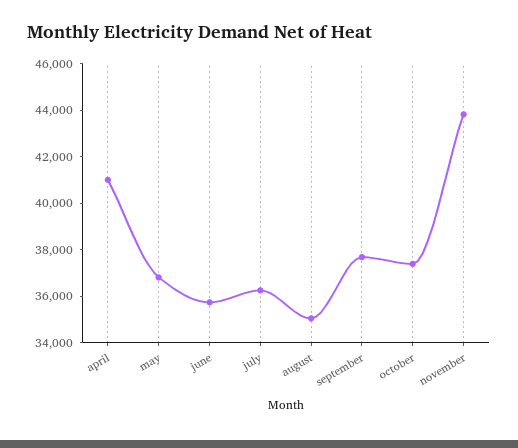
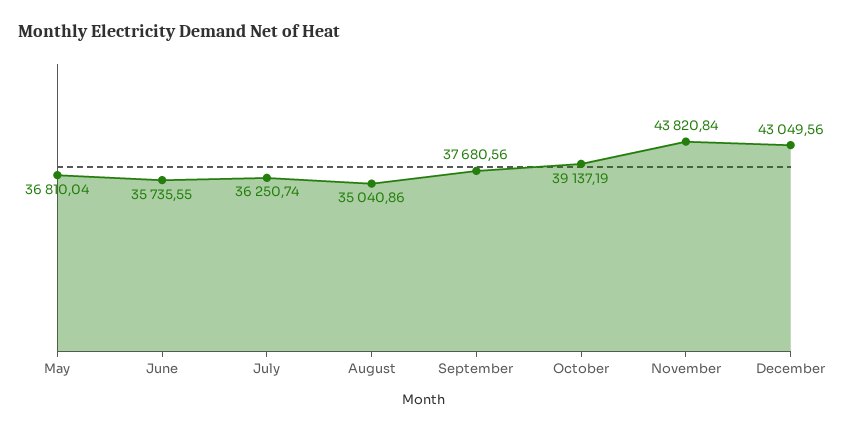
april: 41000 -> none
october: 37500 -> 39137.19
December: none -> 43049.56

